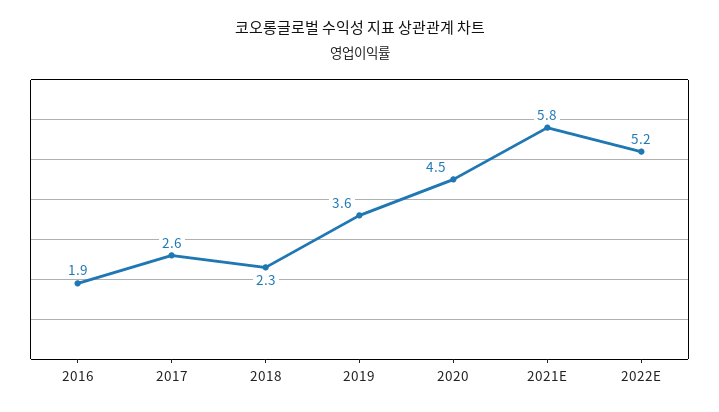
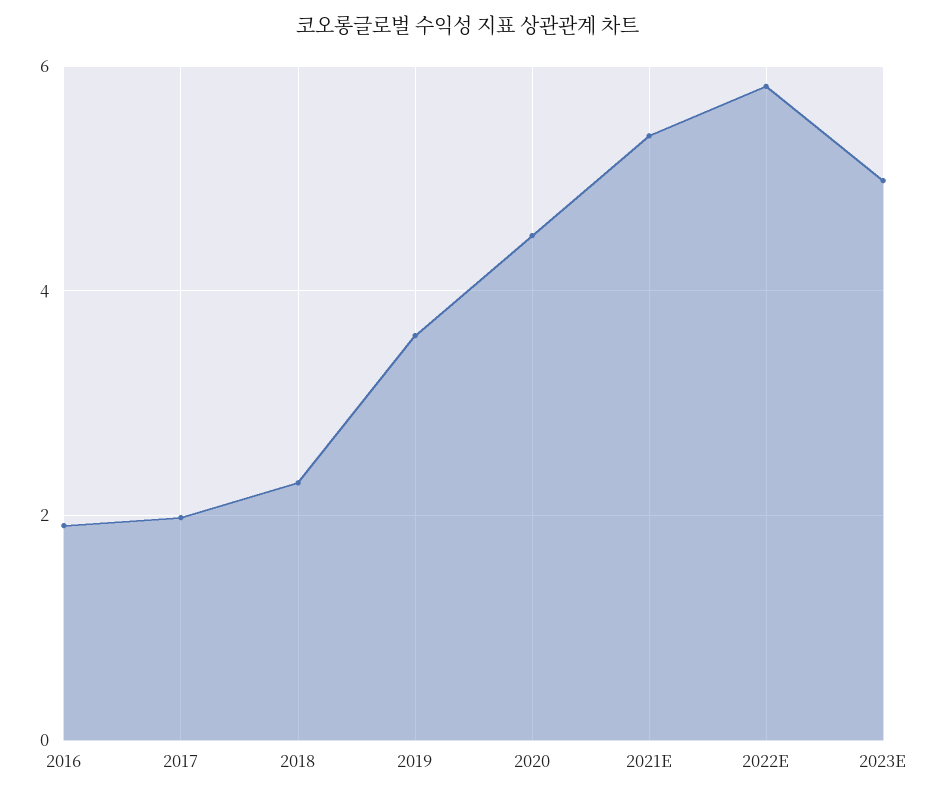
2017: 2.6 -> 2
2021E: 5.8 -> 5.4
2022E: 5.2 -> 5.8
2023E: none -> 5

